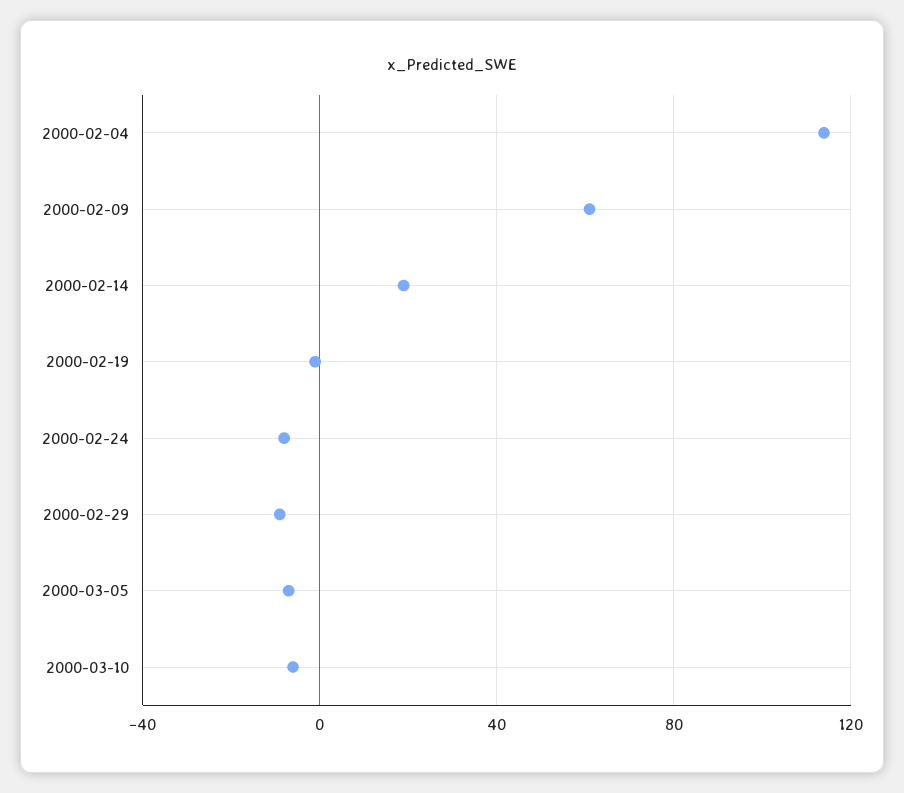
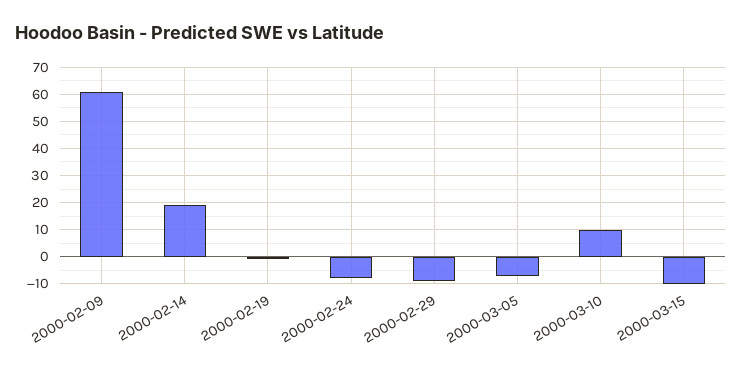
2000-02-04: 115 -> none
2000-03-10: -5 -> 10
2000-03-15: none -> -10

